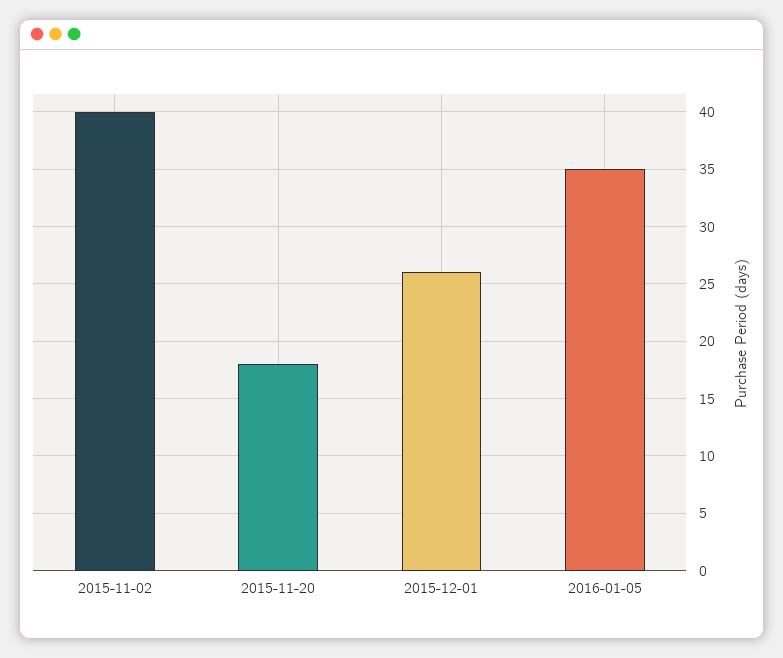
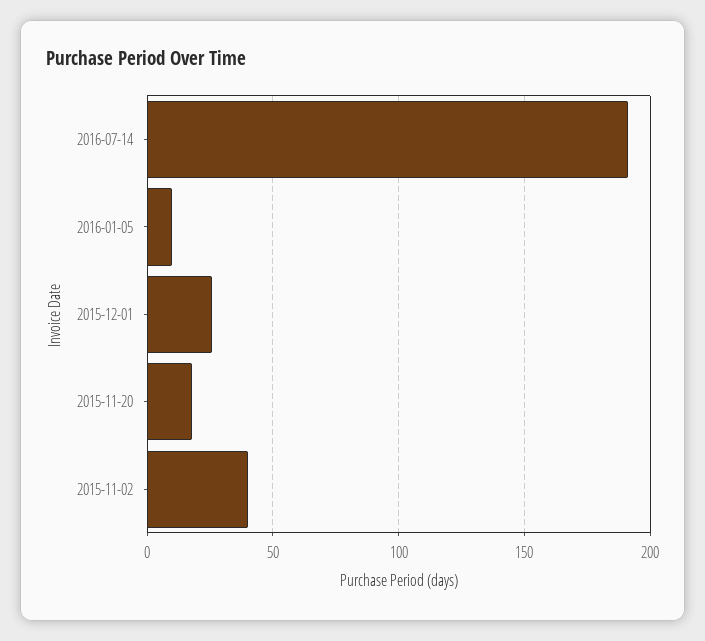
2016-01-05: 35 -> 10
2016-07-14: none -> 190

